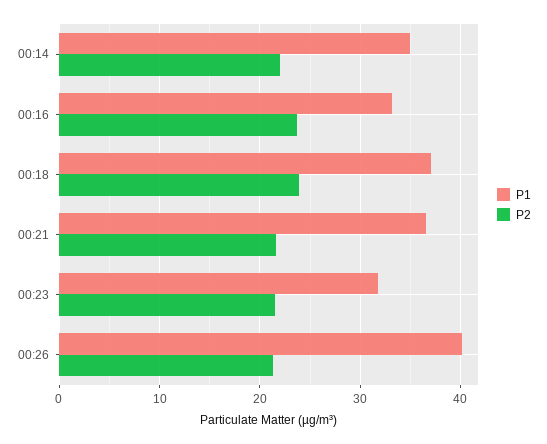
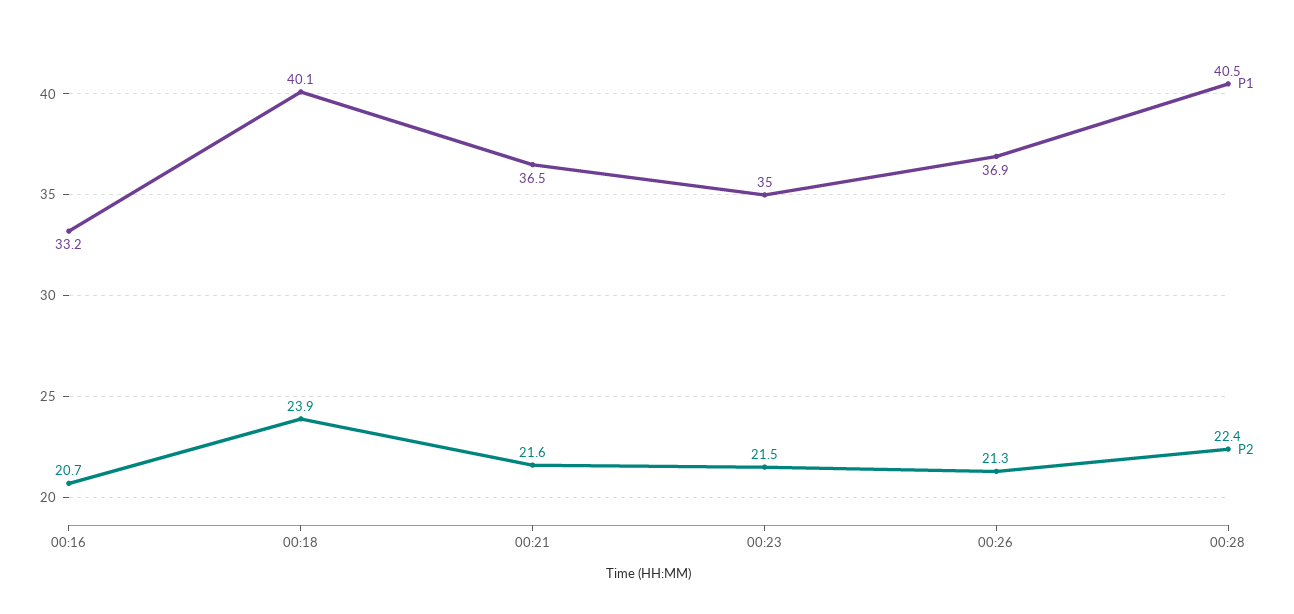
P1, 00:14: 35 -> none
P2, 00:14: 22 -> none
P2, 00:16: 24 -> 20.7
P1, 00:18: 37 -> 40.1
P1, 00:23: 32 -> 35
P1, 00:26: 40 -> 36.9
P1, 00:28: none -> 40.5
P2, 00:28: none -> 22.4

